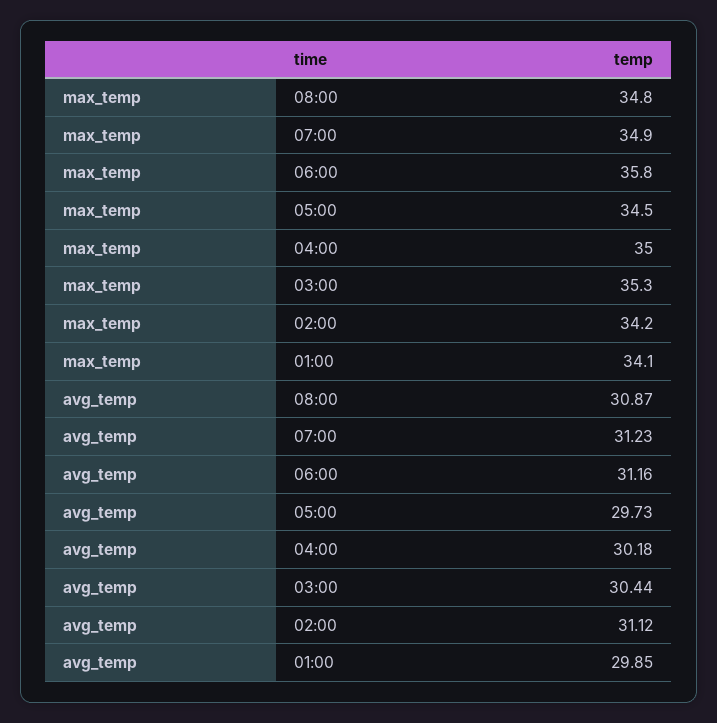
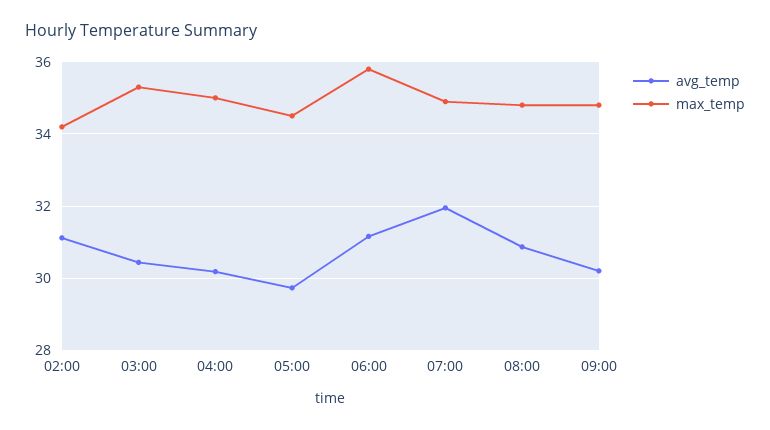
max_temp, 01:00: 34.1 -> none
avg_temp, 07:00: 31.23 -> 32
avg_temp, 01:00: 29.85 -> none
avg_temp, 09:00: none -> 30.2
max_temp, 09:00: none -> 34.8

